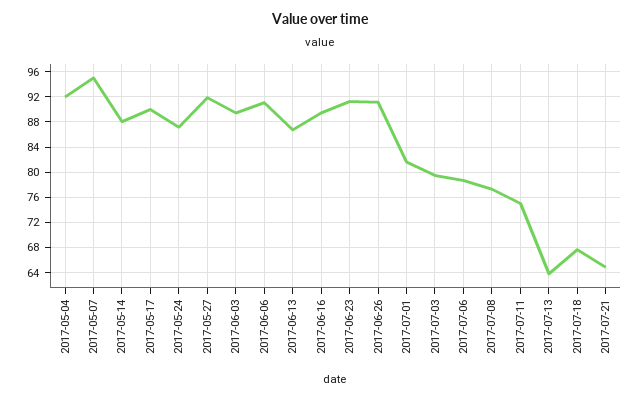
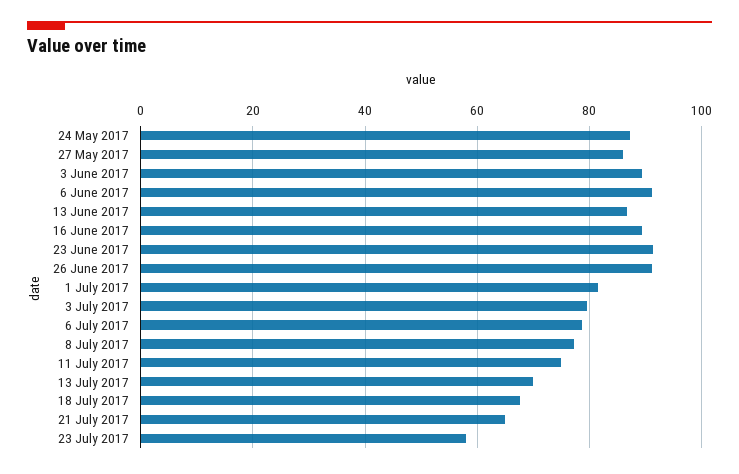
2017-05-04: 92 -> none
2017-05-07: 95 -> none
2017-05-14: 88 -> none
2017-05-17: 90 -> none
2017-05-27: 92 -> 86
2017-07-13: 64 -> 70
23 July 2017: none -> 58

